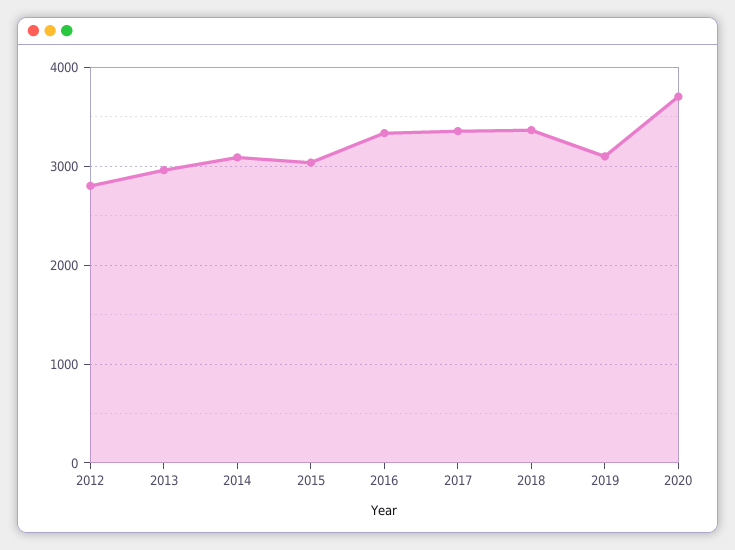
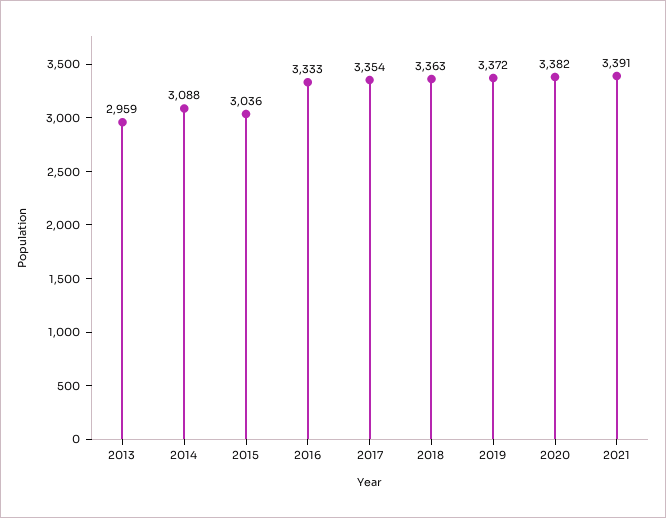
2012: 2800 -> none
2019: 3100 -> 3372
2020: 3700 -> 3382
2021: none -> 3391

